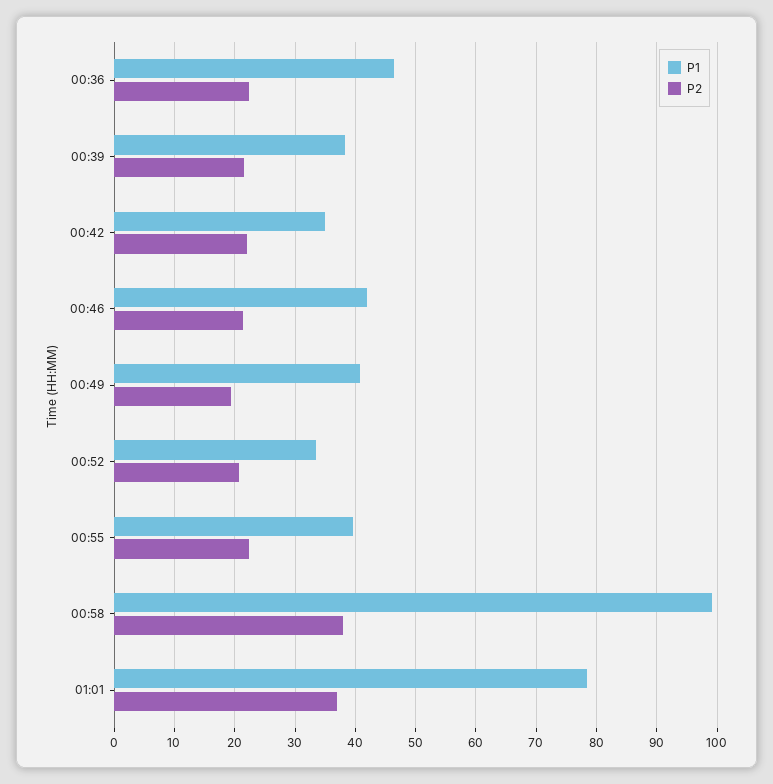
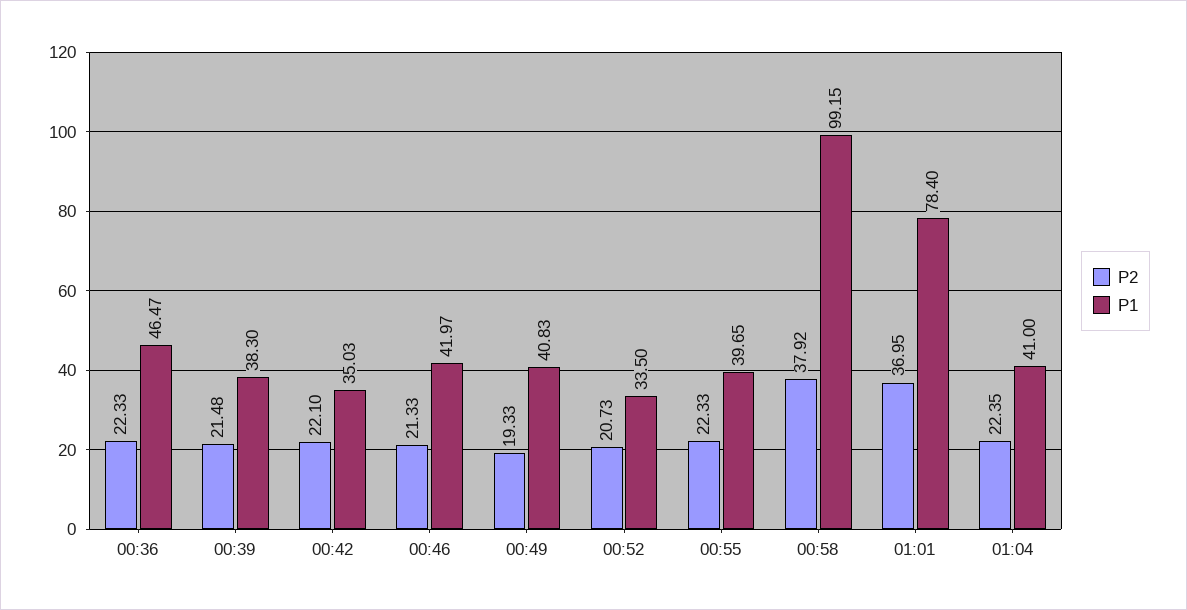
P2, 01:04: none -> 22.35
P1, 01:04: none -> 41

